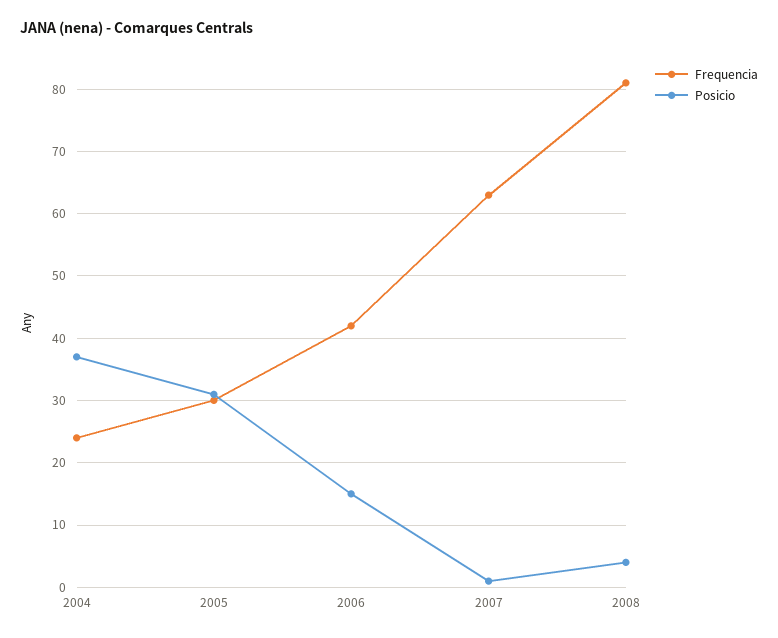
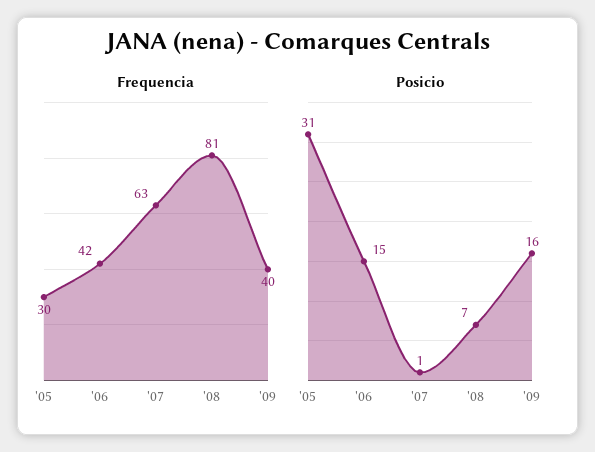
Frequencia, 2004: 24 -> none
Posicio, 2004: 37 -> none
Posicio, 2008: 4 -> 7
Frequencia, '09: none -> 40
Posicio, '09: none -> 16

